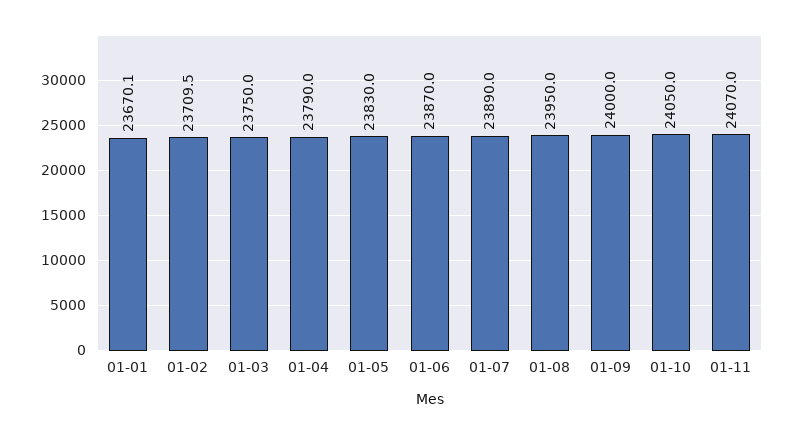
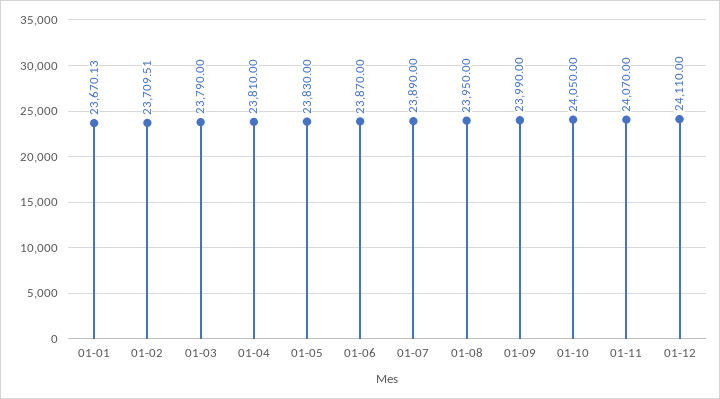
01-03: 23750 -> 23790
01-04: 23790 -> 23810
01-09: 24000 -> 23990
01-12: none -> 24110

